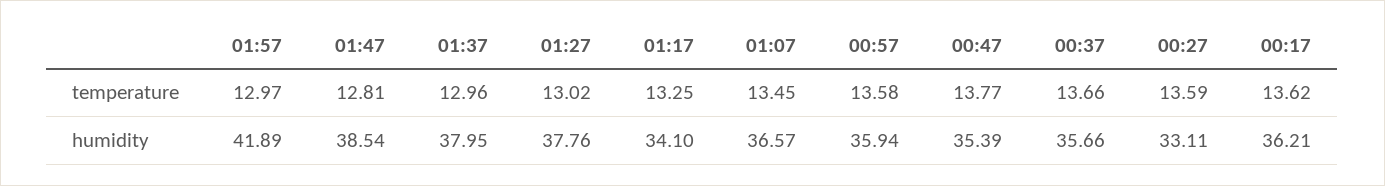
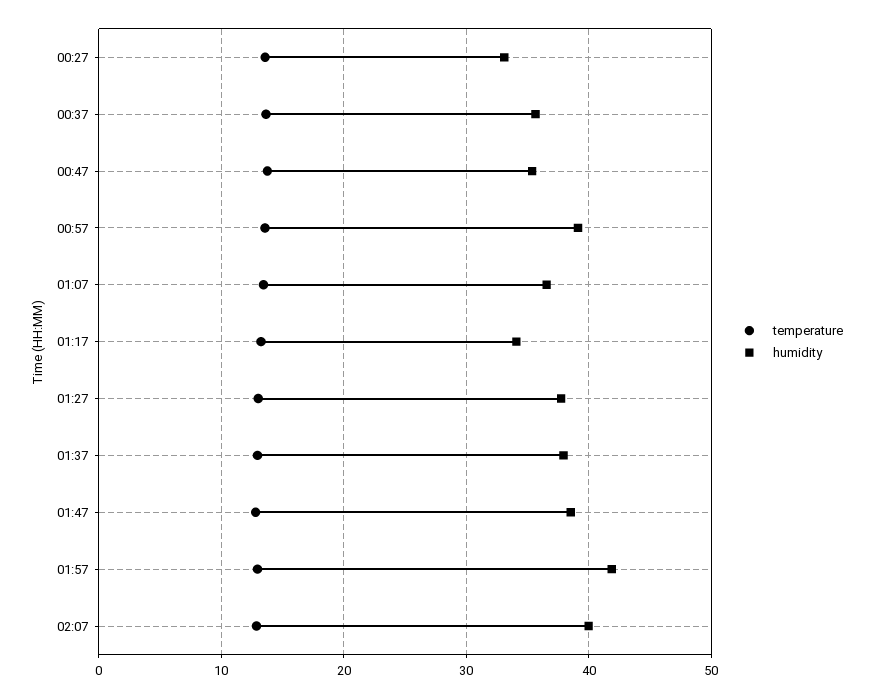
temperature, 00:17: 13.62 -> none
humidity, 00:57: 35.94 -> 39
humidity, 00:17: 36.21 -> none
temperature, 02:07: none -> 13
humidity, 02:07: none -> 40

